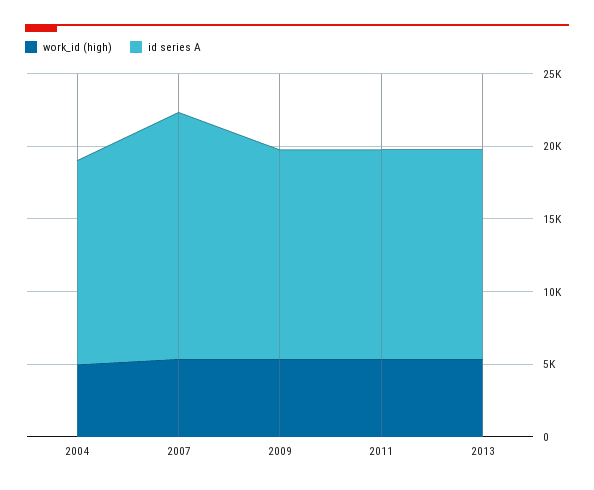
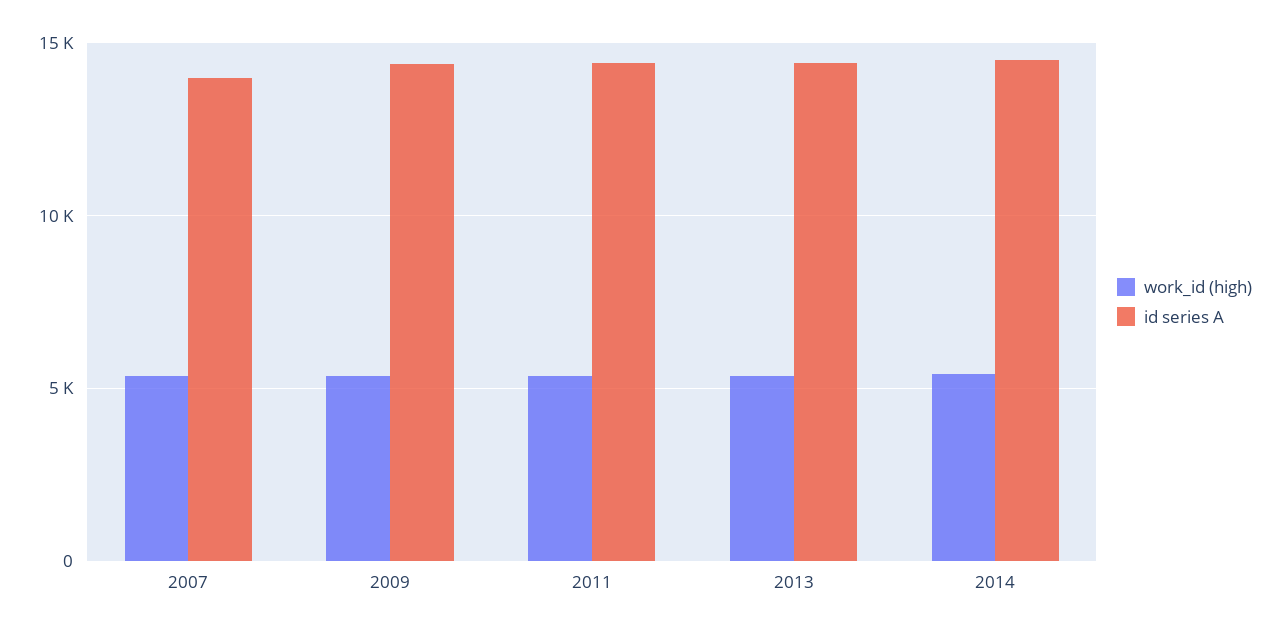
work_id (high), 2004: 5000 -> none
id series A, 2004: 14000 -> none
id series A, 2007: 17000 -> 14000
work_id (high), 2014: none -> 5500
id series A, 2014: none -> 14500

